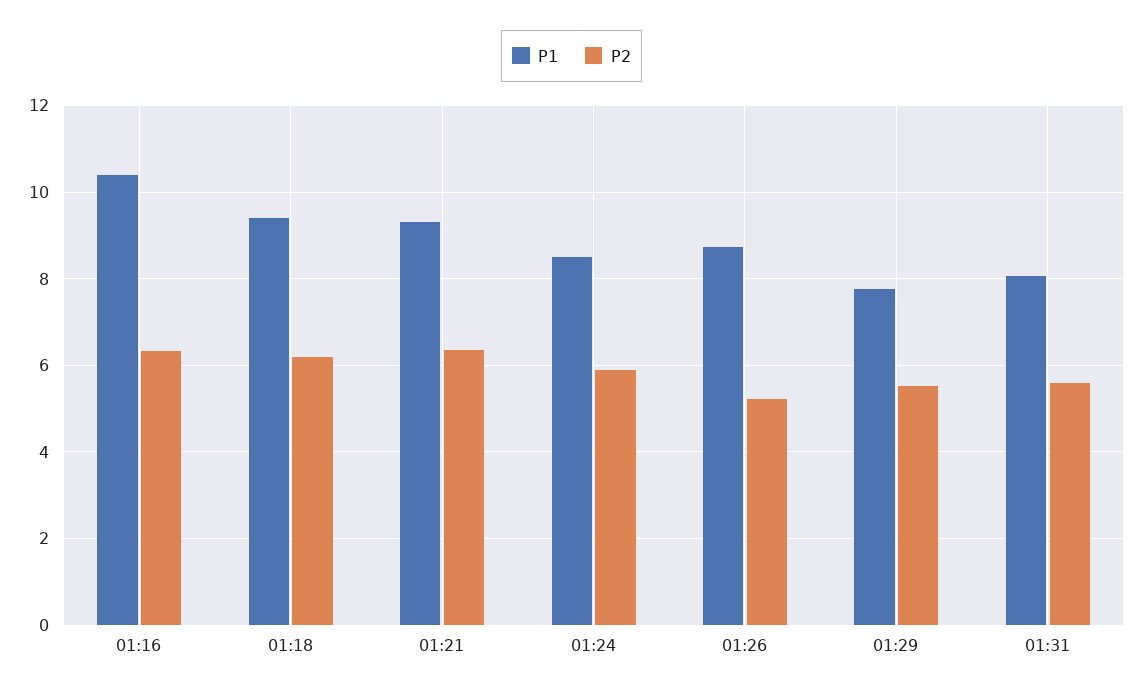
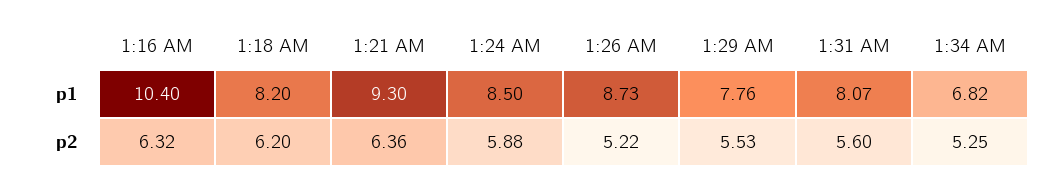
P1, 01:18: 9.4 -> 8.2
P1, 1:34 AM: none -> 6.82
P2, 1:34 AM: none -> 5.25

